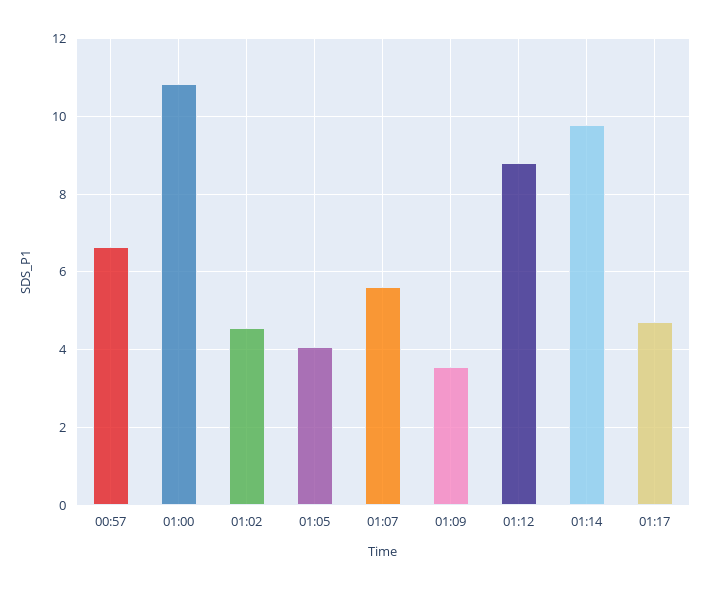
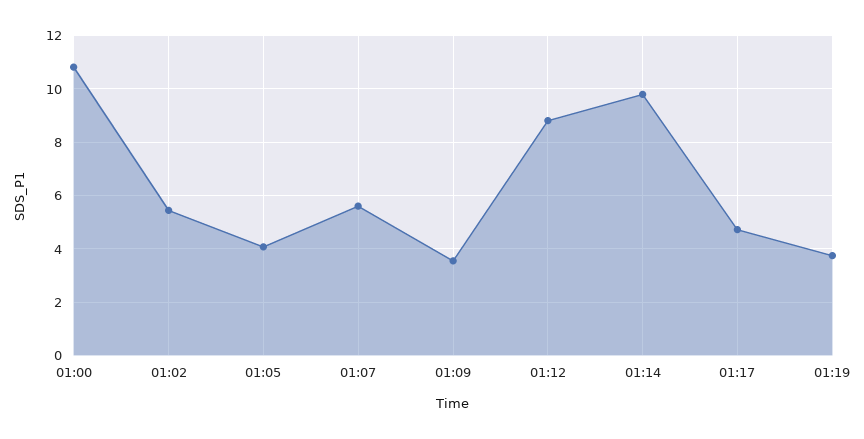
00:57: 6.6 -> none
01:02: 4.6 -> 5.5
01:19: none -> 3.75

